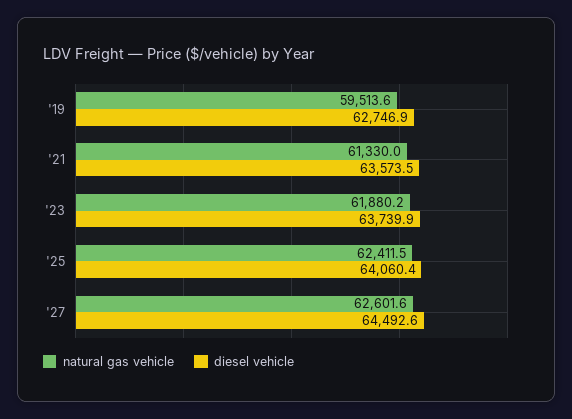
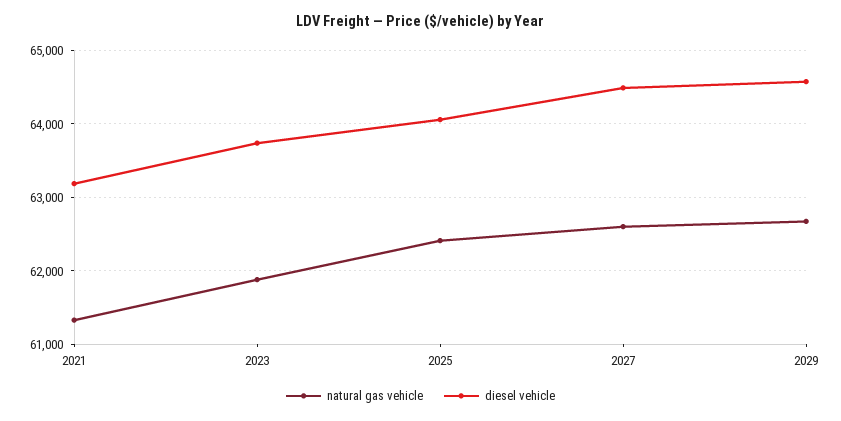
natural gas vehicle, '19: 59513.6 -> none
diesel vehicle, '19: 62746.9 -> none
diesel vehicle, '21: 63573.5 -> 63200
natural gas vehicle, 2029: none -> 62700
diesel vehicle, 2029: none -> 64600

